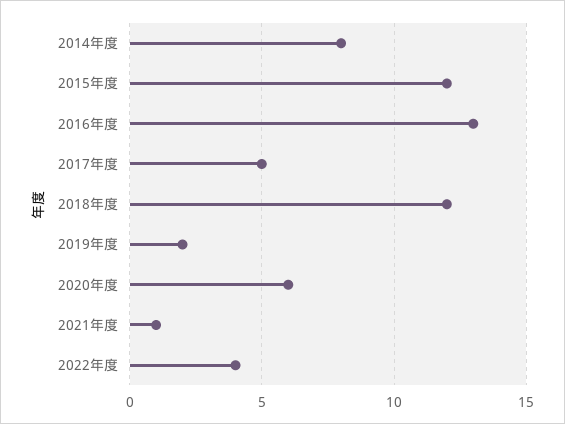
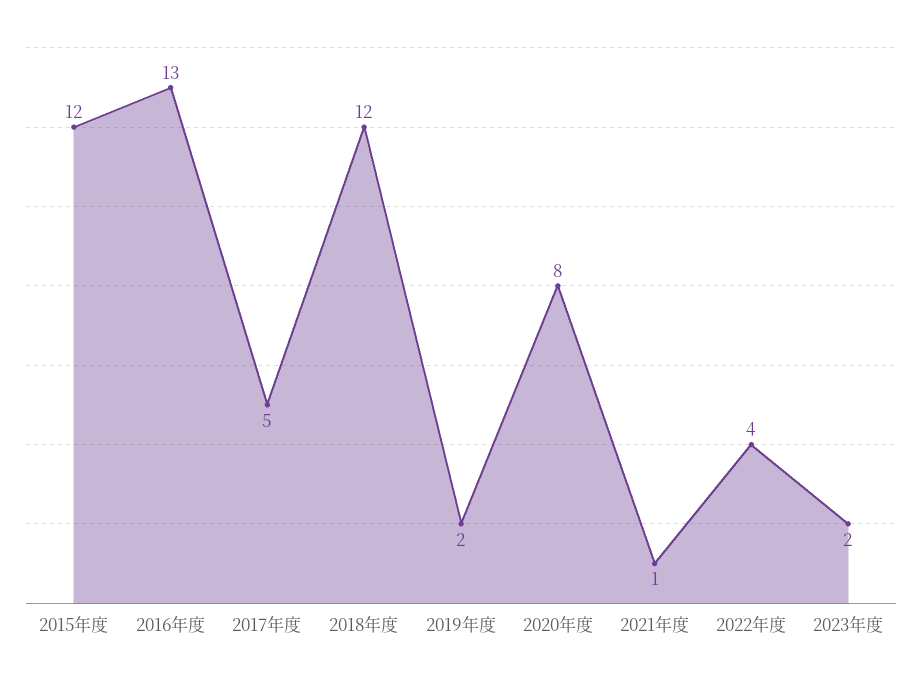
2014年度: 8 -> none
2020年度: 6 -> 8
2023年度: none -> 2

